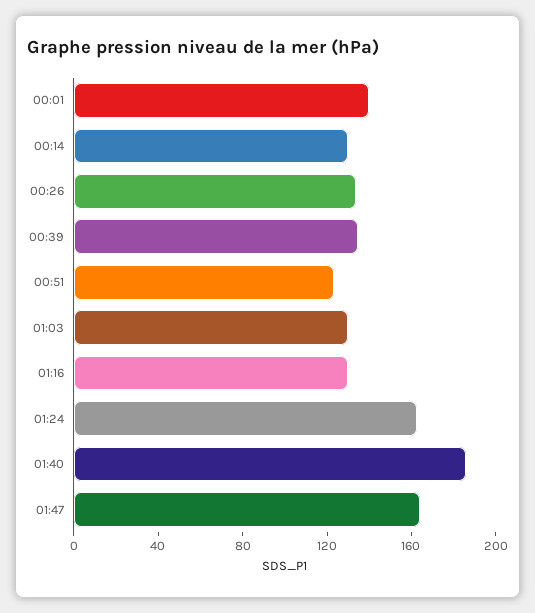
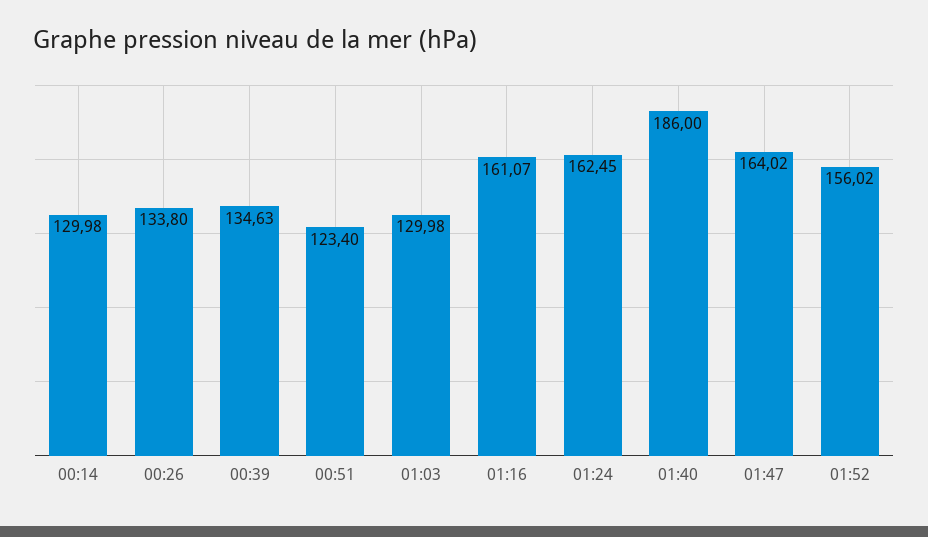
00:01: 140 -> none
01:16: 130 -> 161.07
01:52: none -> 156.02

